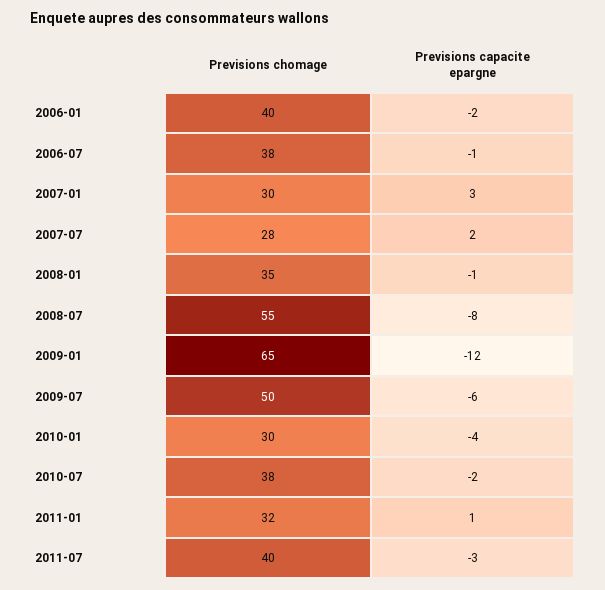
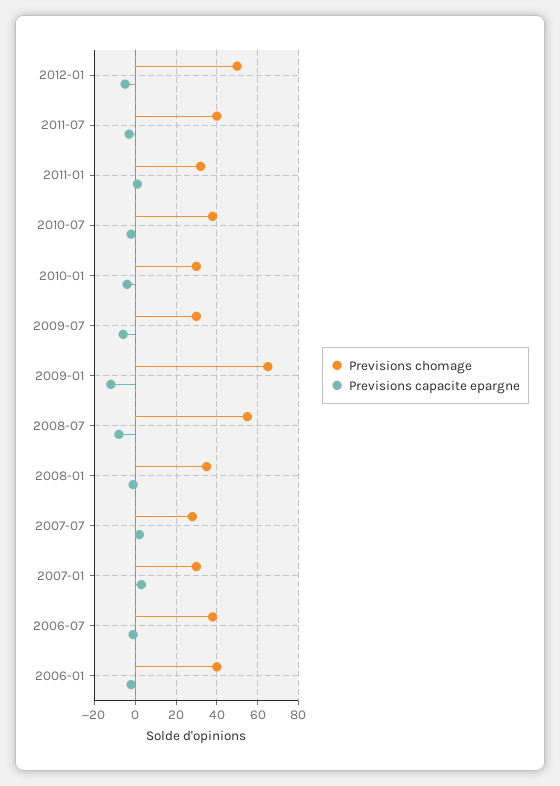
Previsions chomage, 2009-07: 50 -> 30
Previsions chomage, 2012-01: none -> 50
Previsions capacite epargne, 2012-01: none -> -5

